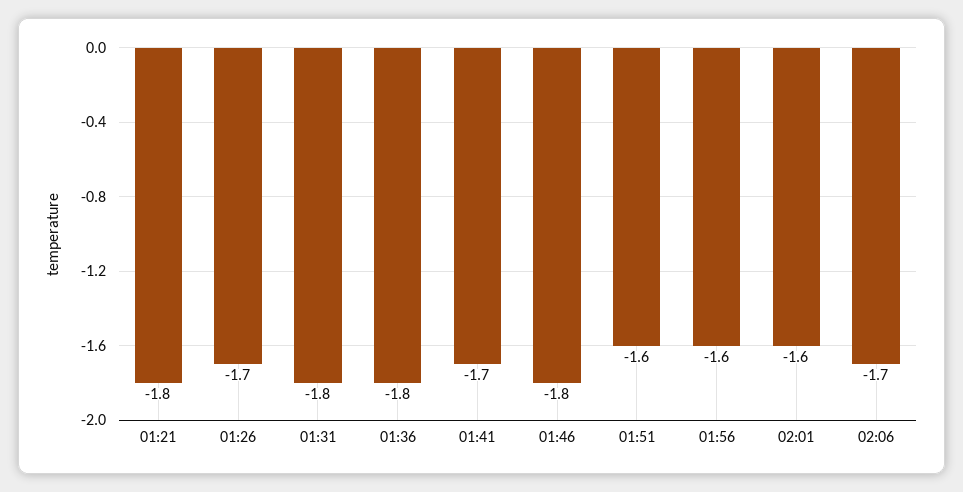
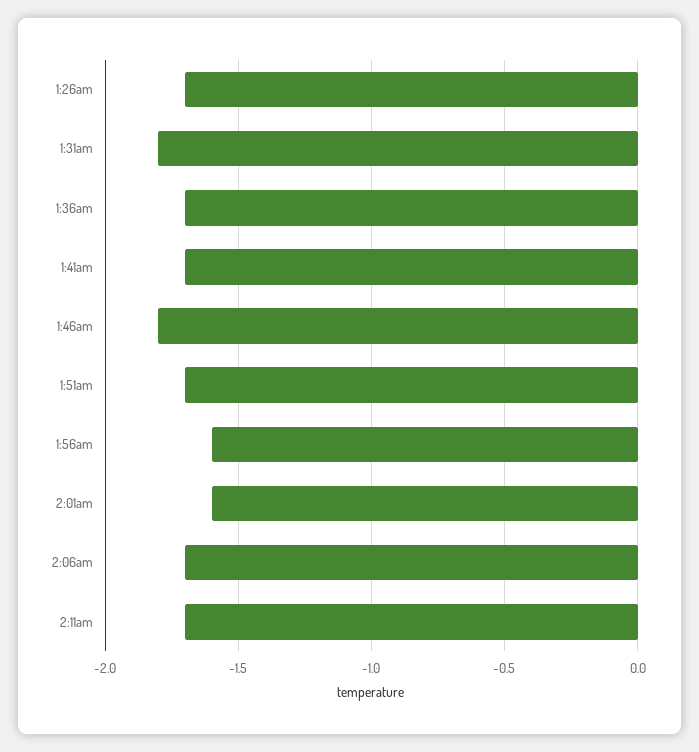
01:21: -1.8 -> none
01:36: -1.8 -> -1.7
01:51: -1.6 -> -1.7
2:11am: none -> -1.7

